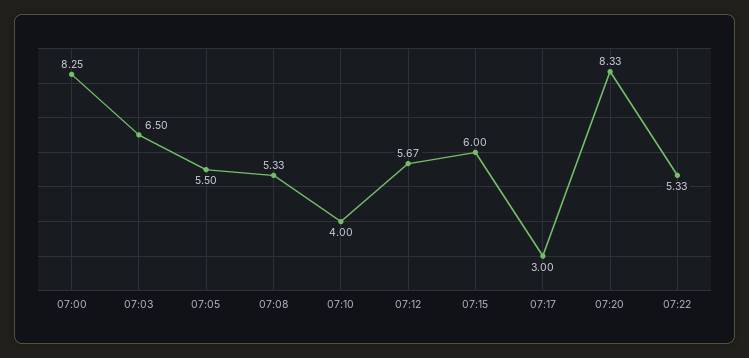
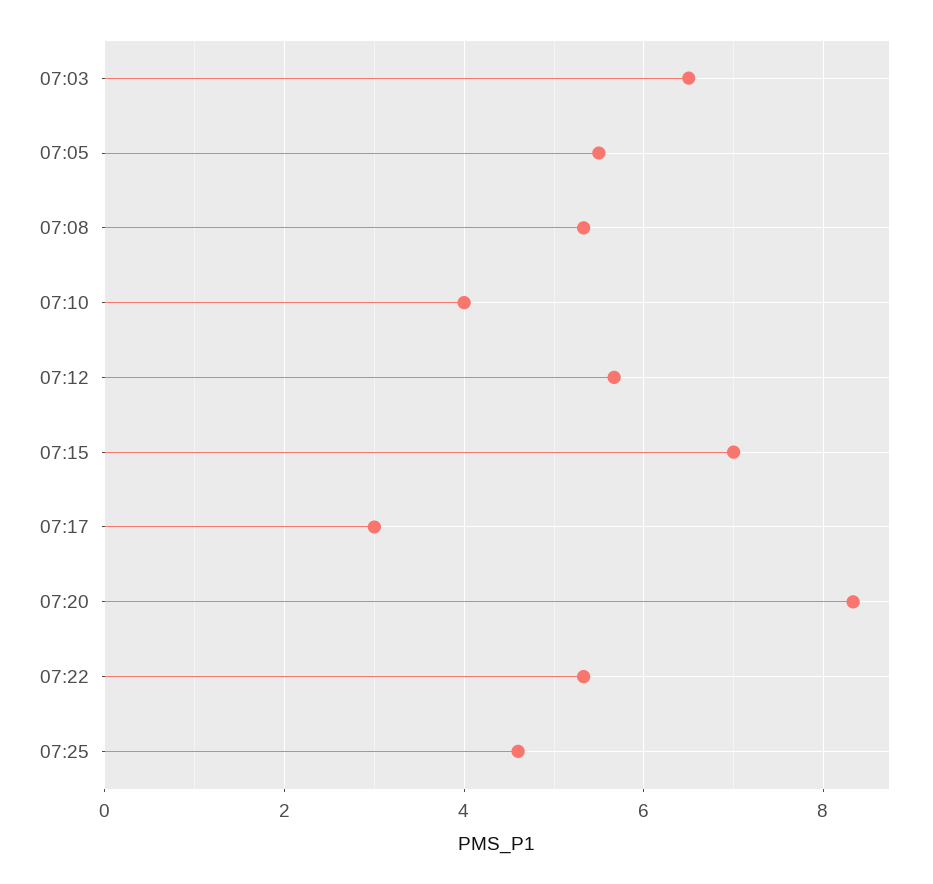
07:00: 8.25 -> none
07:15: 6 -> 7
07:25: none -> 4.6

